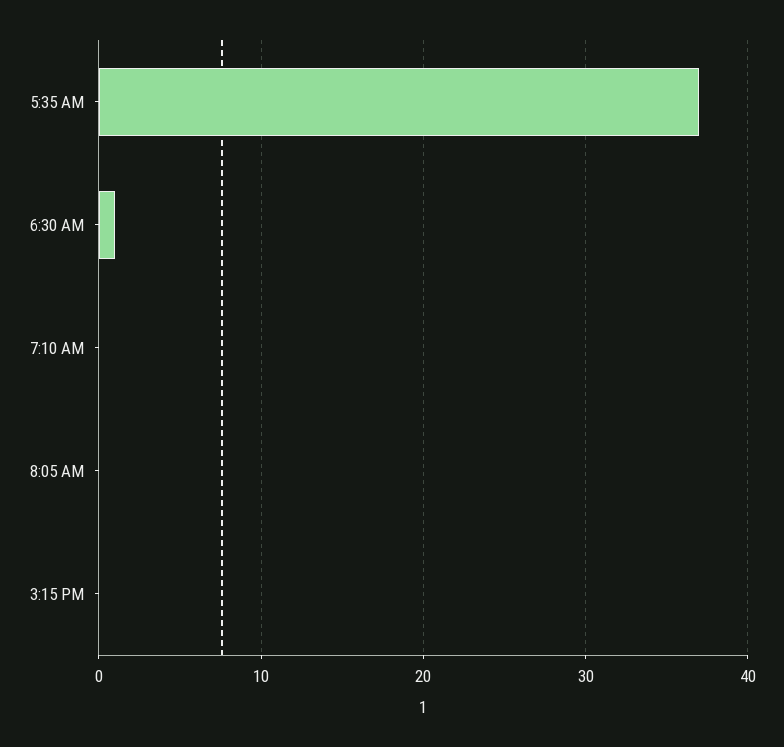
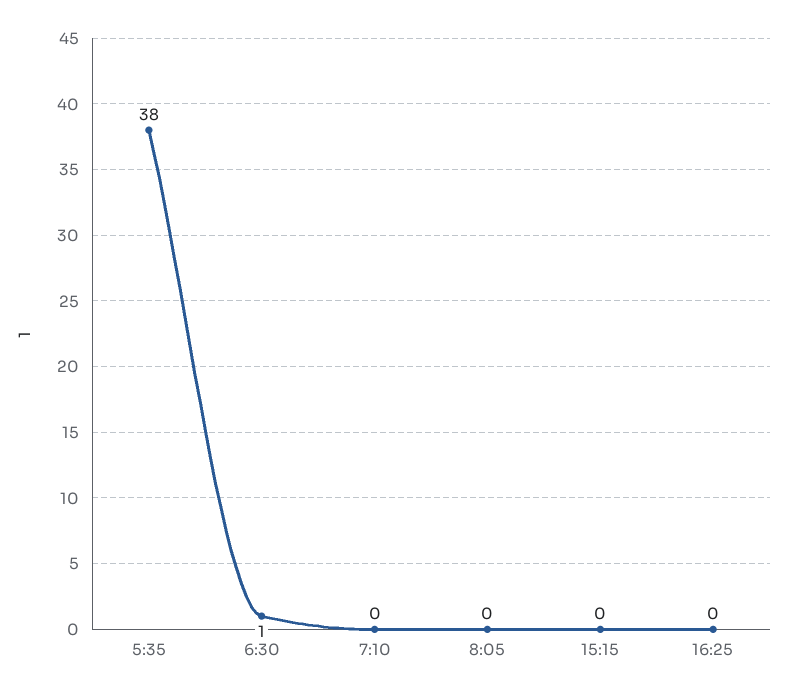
5:35 AM: 37 -> 38
16:25: none -> 0

